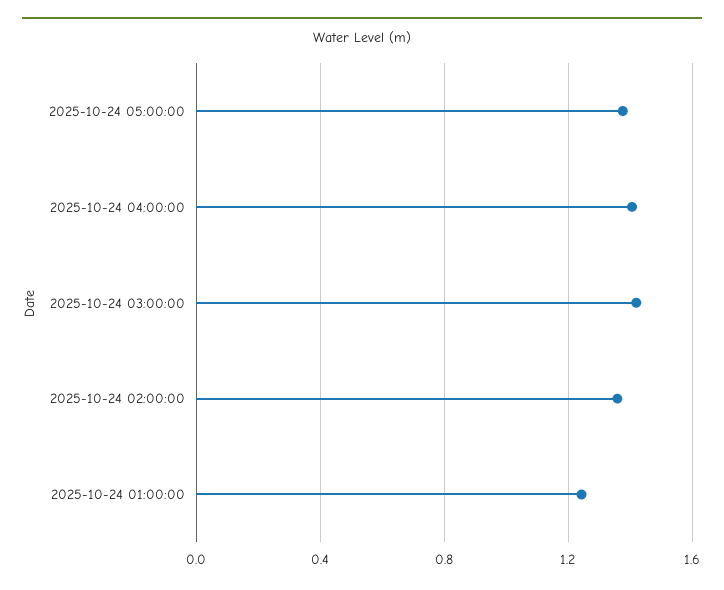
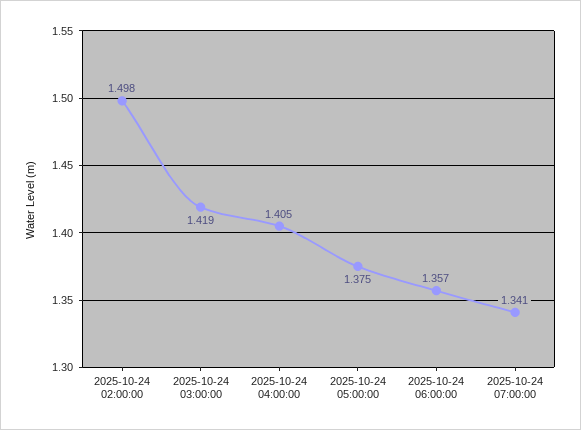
2025-10-24 02:00:00: 1.35 -> 1.498
2025-10-24 01:00:00: 1.25 -> none
2025-10-24 06:00:00: none -> 1.357
2025-10-24 07:00:00: none -> 1.341

